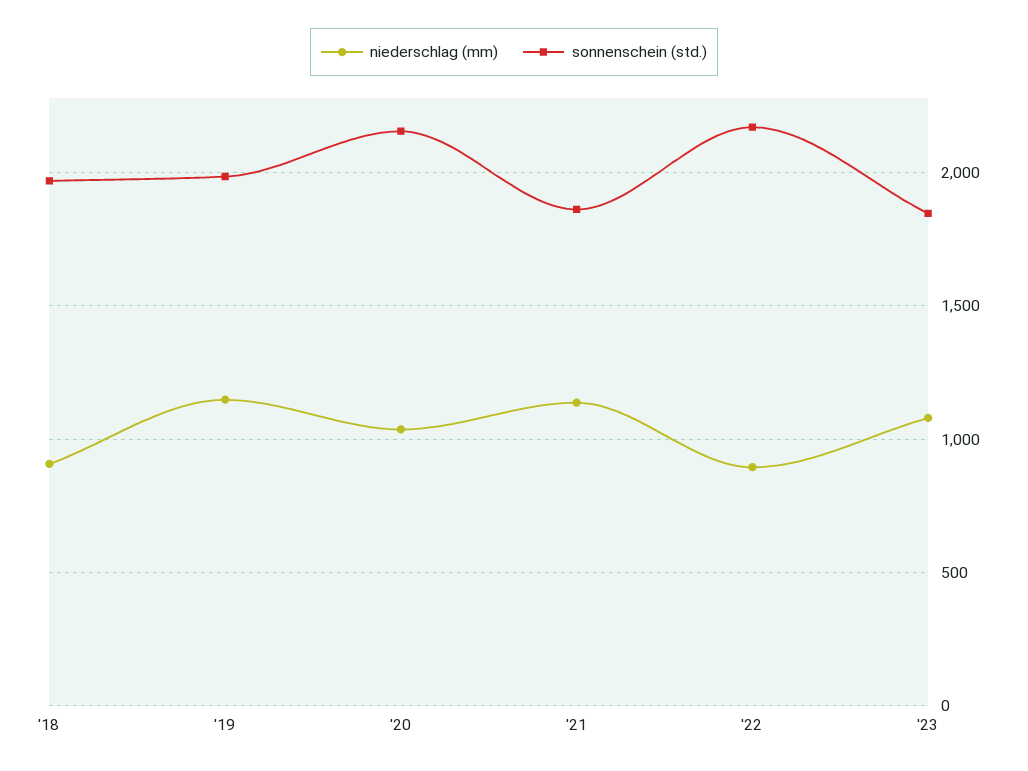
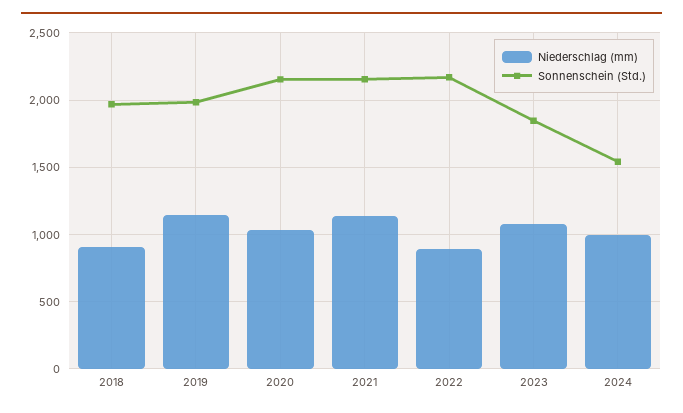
sonnenschein (std.), '21: 1850 -> 2150
niederschlag (mm), 2024: none -> 1000
sonnenschein (std.), 2024: none -> 1550

